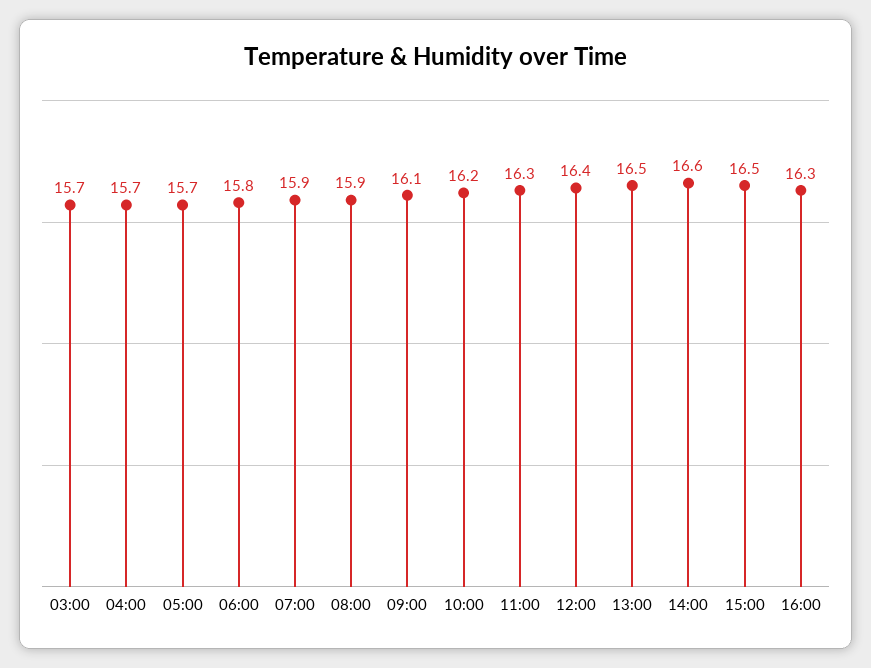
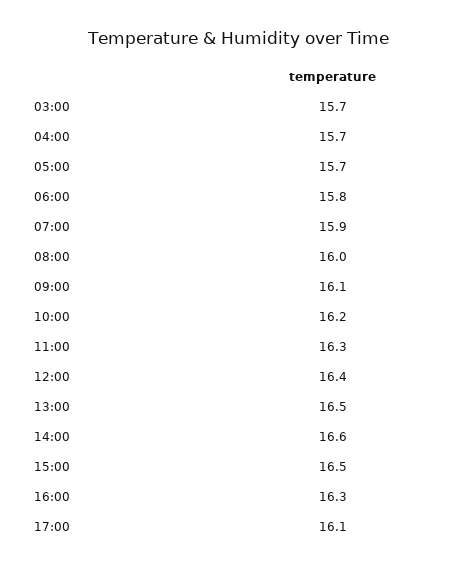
08:00: 15.9 -> 16
17:00: none -> 16.1

